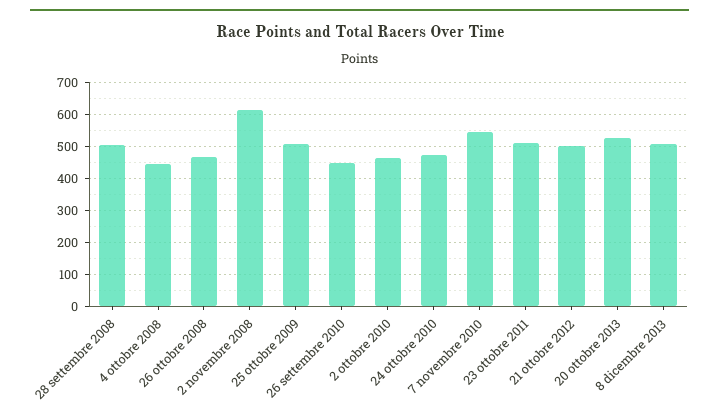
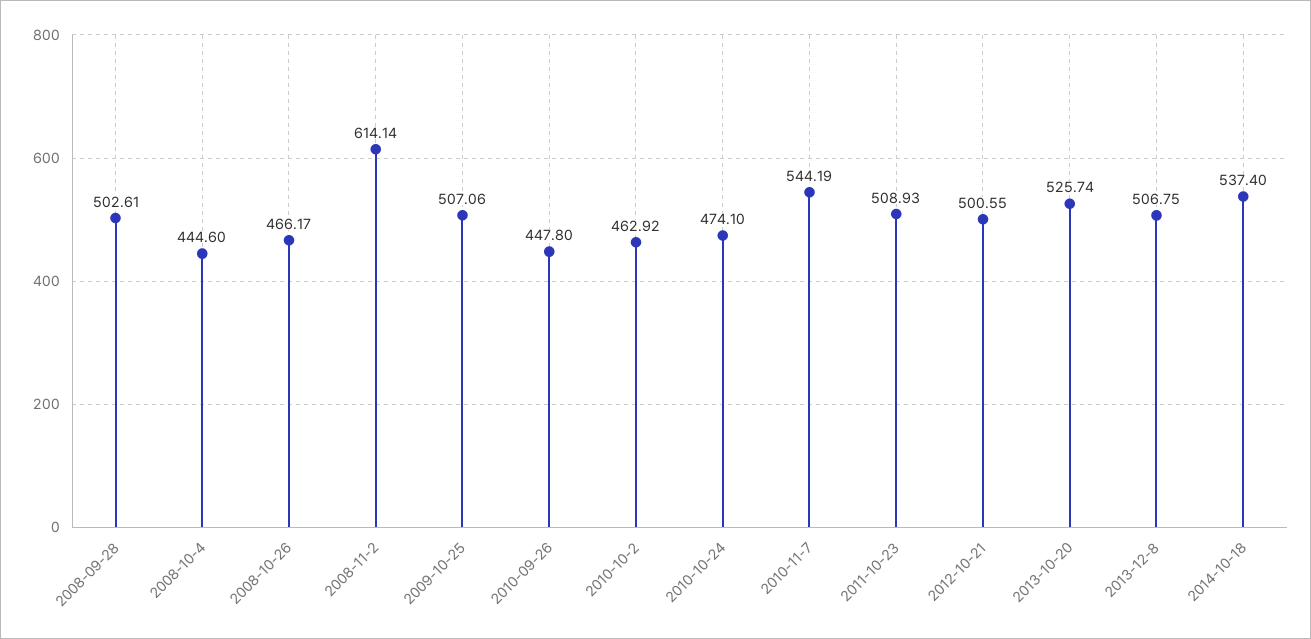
2014-10-18: none -> 537.4

